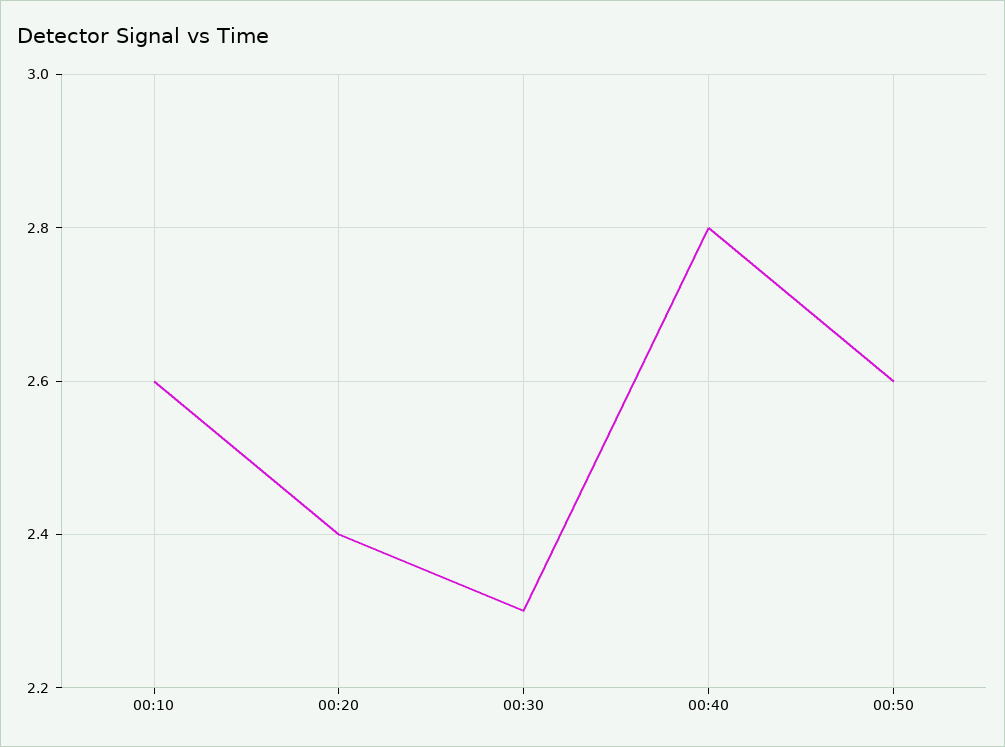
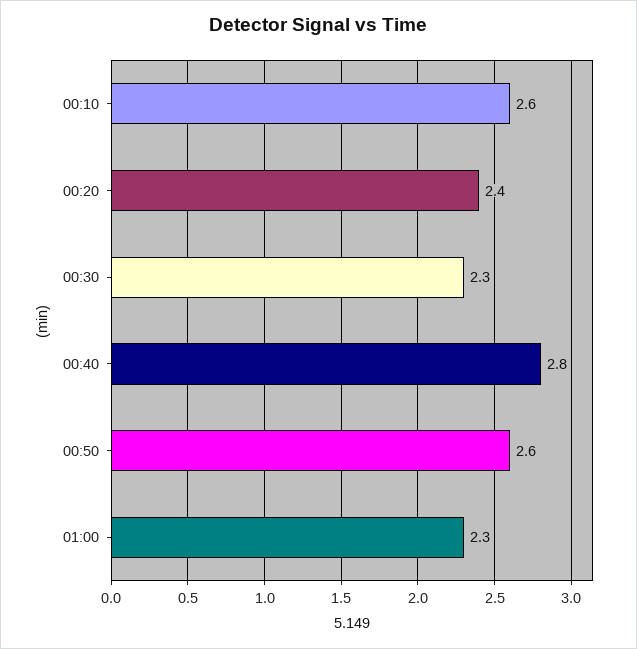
01:00: none -> 2.3

